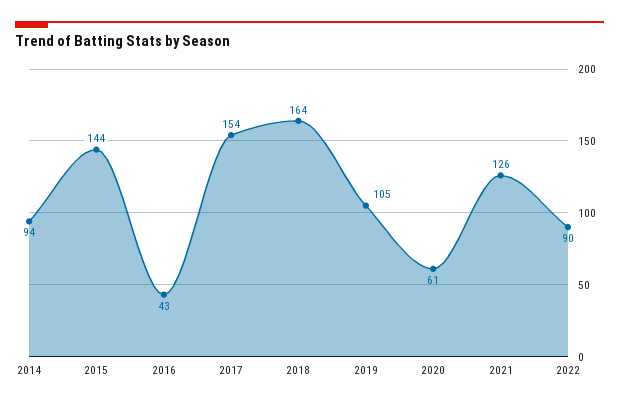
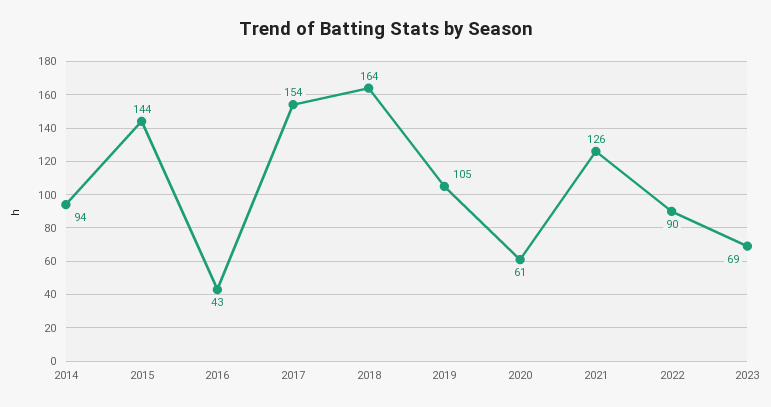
2023: none -> 69

